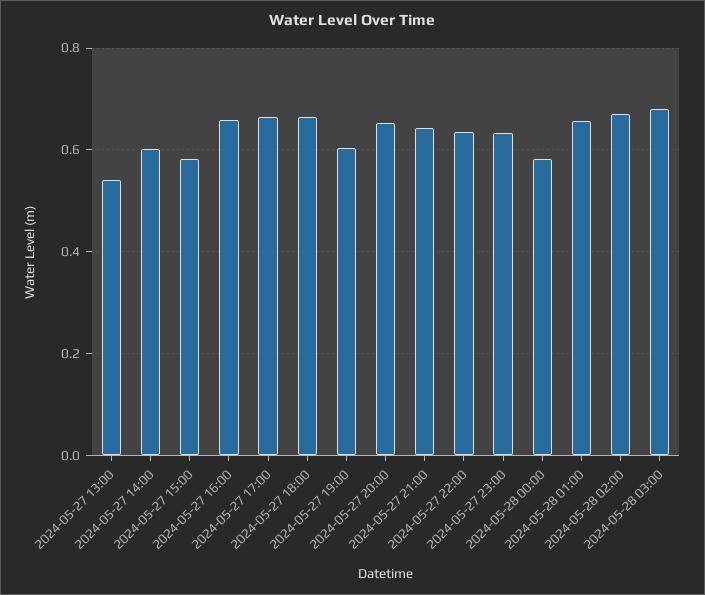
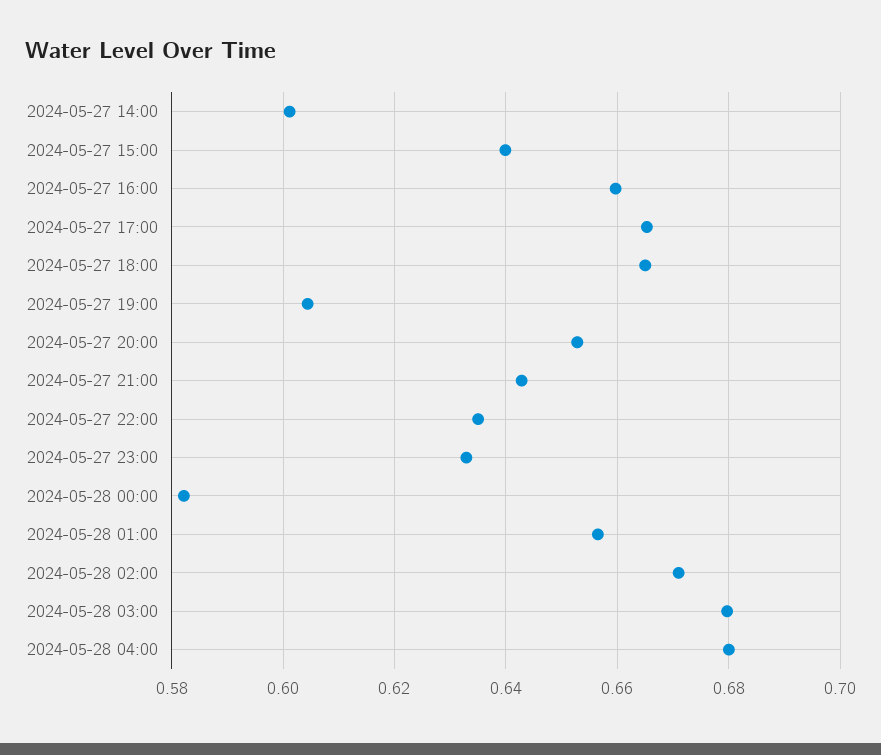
2024-05-27 13:00: 0.54 -> none
2024-05-27 15:00: 0.58 -> 0.64
2024-05-28 04:00: none -> 0.68

